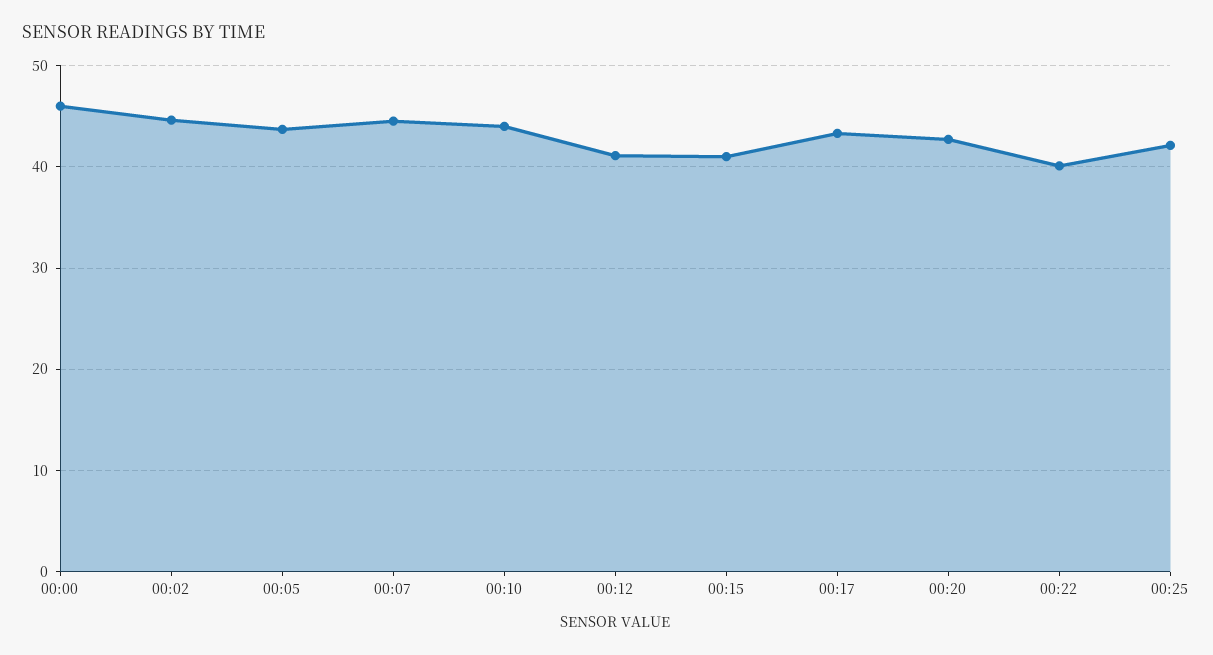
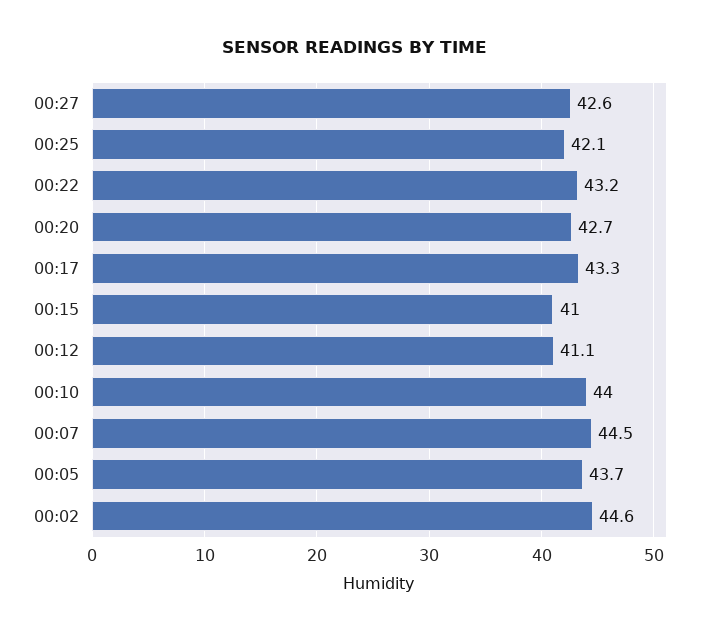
00:00: 46 -> none
00:22: 40 -> 43.2
00:27: none -> 42.6

